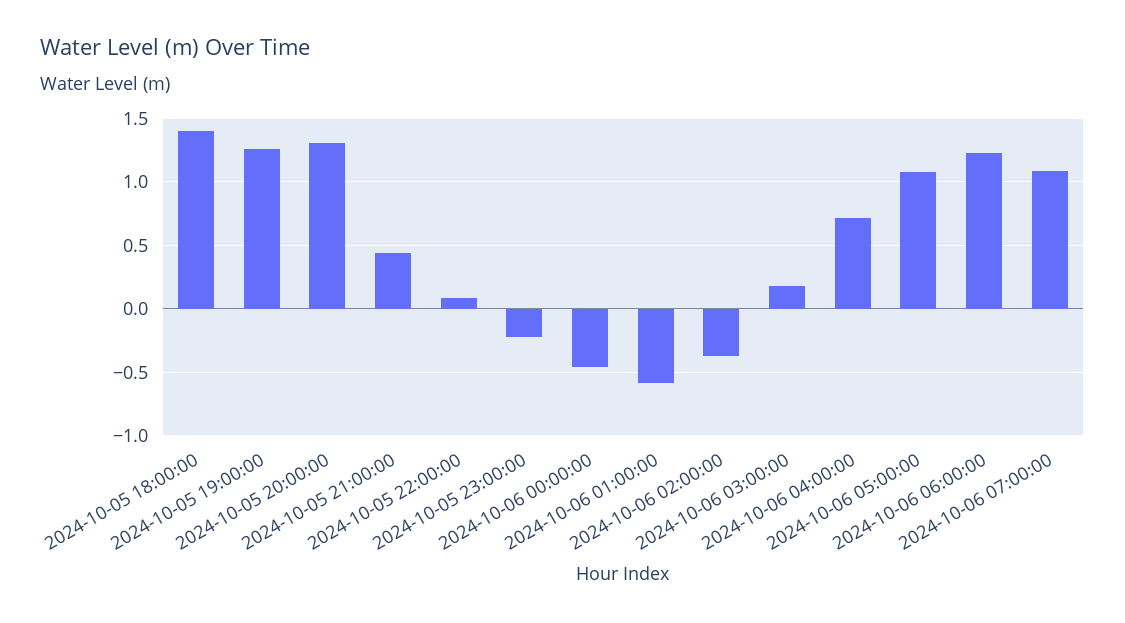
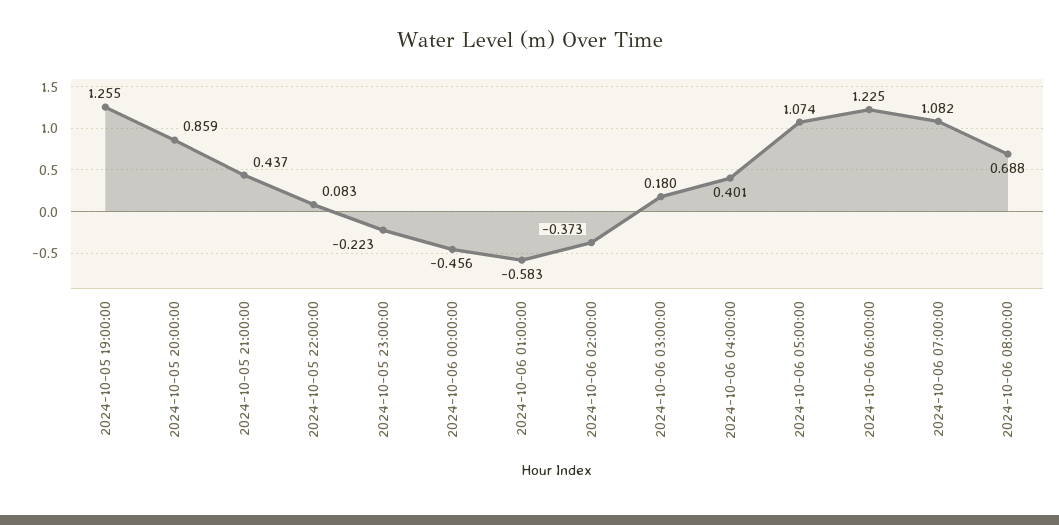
2024-10-05 18:00:00: 1.4 -> none
2024-10-05 20:00:00: 1.3 -> 0.859
2024-10-06 04:00:00: 0.7 -> 0.401
2024-10-06 08:00:00: none -> 0.688

